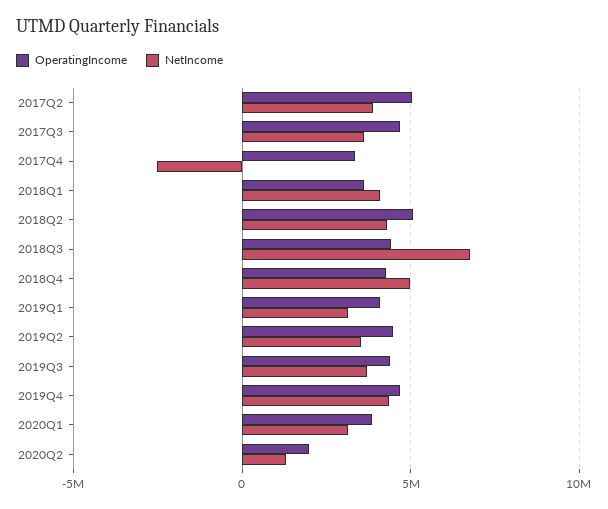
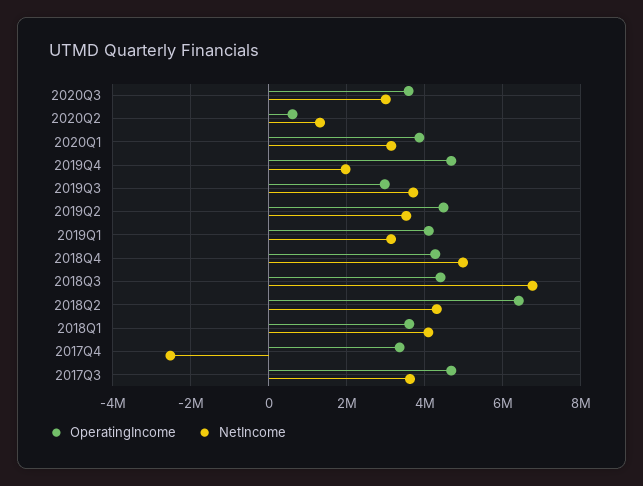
OperatingIncome, 2017Q2: 5000000 -> none
NetIncome, 2017Q2: 4000000 -> none
OperatingIncome, 2018Q2: 5000000 -> 6400000
OperatingIncome, 2019Q3: 4500000 -> 3000000
NetIncome, 2019Q4: 4500000 -> 2000000
OperatingIncome, 2020Q2: 2000000 -> 600000
OperatingIncome, 2020Q3: none -> 3600000
NetIncome, 2020Q3: none -> 3000000

